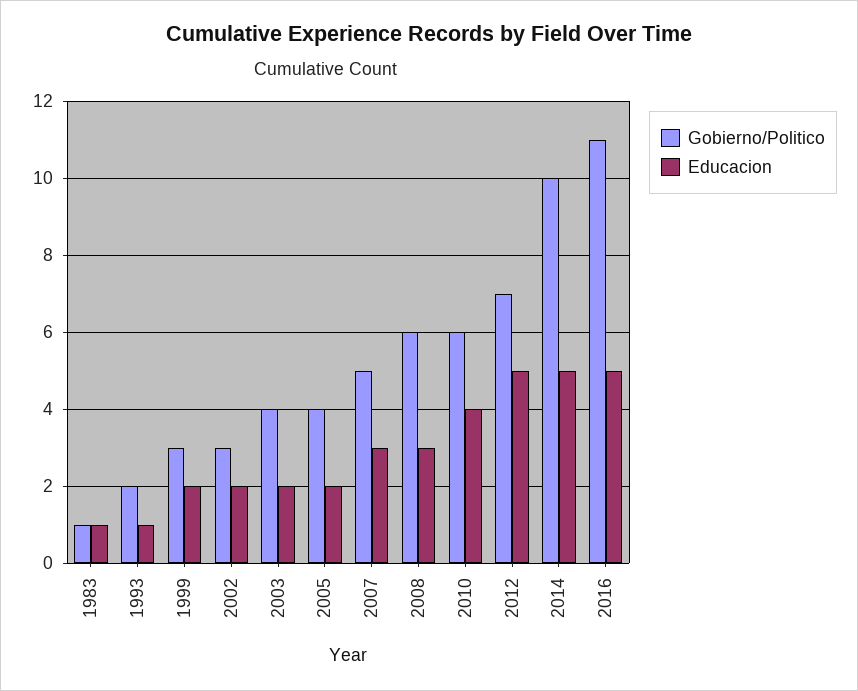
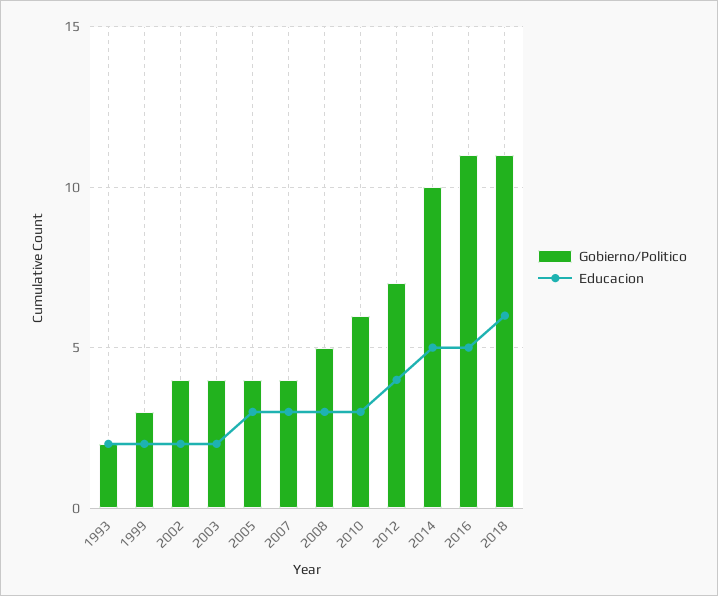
Gobierno/Politico, 1983: 1 -> none
Educacion, 1983: 1 -> none
Educacion, 1993: 1 -> 2
Gobierno/Politico, 2002: 3 -> 4
Educacion, 2005: 2 -> 3
Gobierno/Politico, 2007: 5 -> 4
Gobierno/Politico, 2008: 6 -> 5
Educacion, 2010: 4 -> 3
Educacion, 2012: 5 -> 4
Gobierno/Politico, 2018: none -> 11
Educacion, 2018: none -> 6

